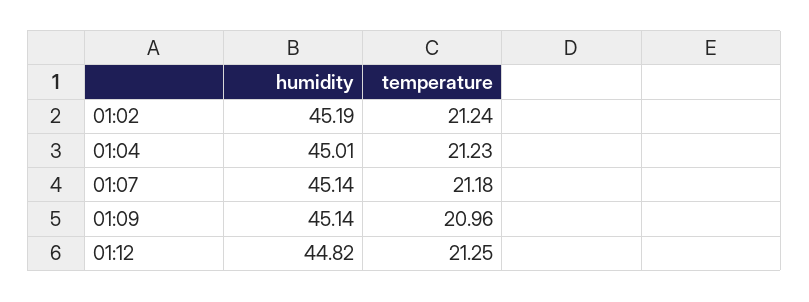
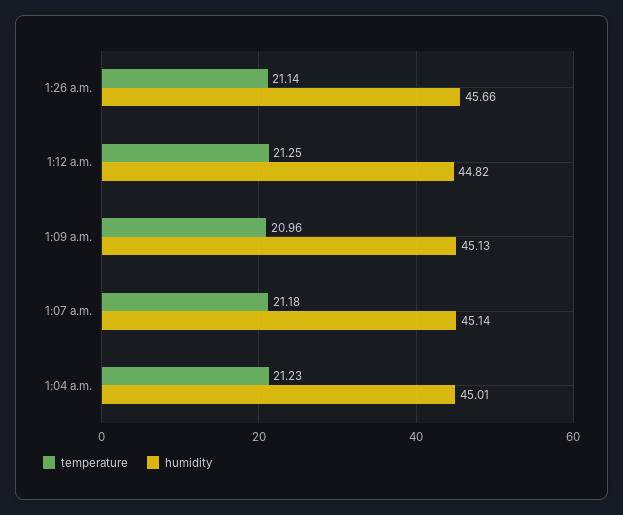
humidity, 01:02: 45.19 -> none
temperature, 01:02: 21.24 -> none
humidity, 01:09: 45.14 -> 45.13
temperature, 1:26 a.m.: none -> 21.14
humidity, 1:26 a.m.: none -> 45.66

